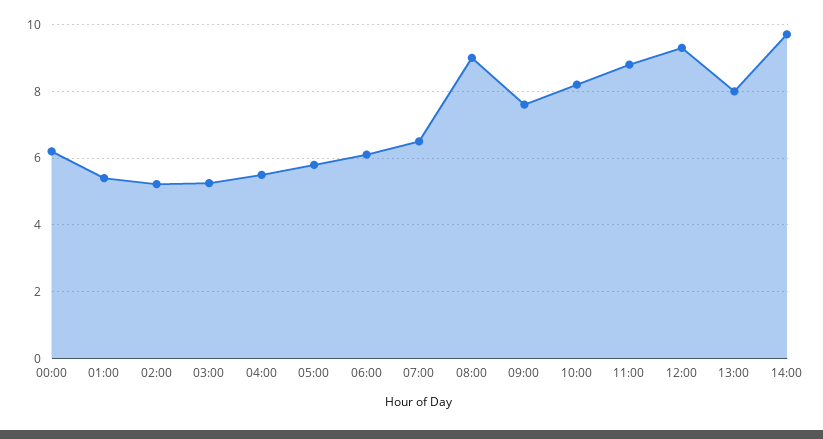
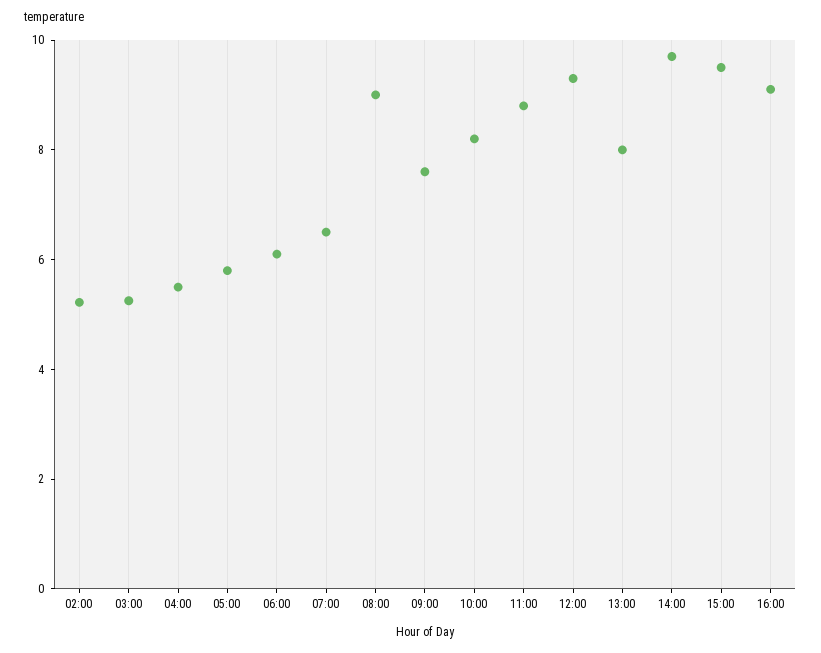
00:00: 6.2 -> none
01:00: 5.4 -> none
15:00: none -> 9.5
16:00: none -> 9

